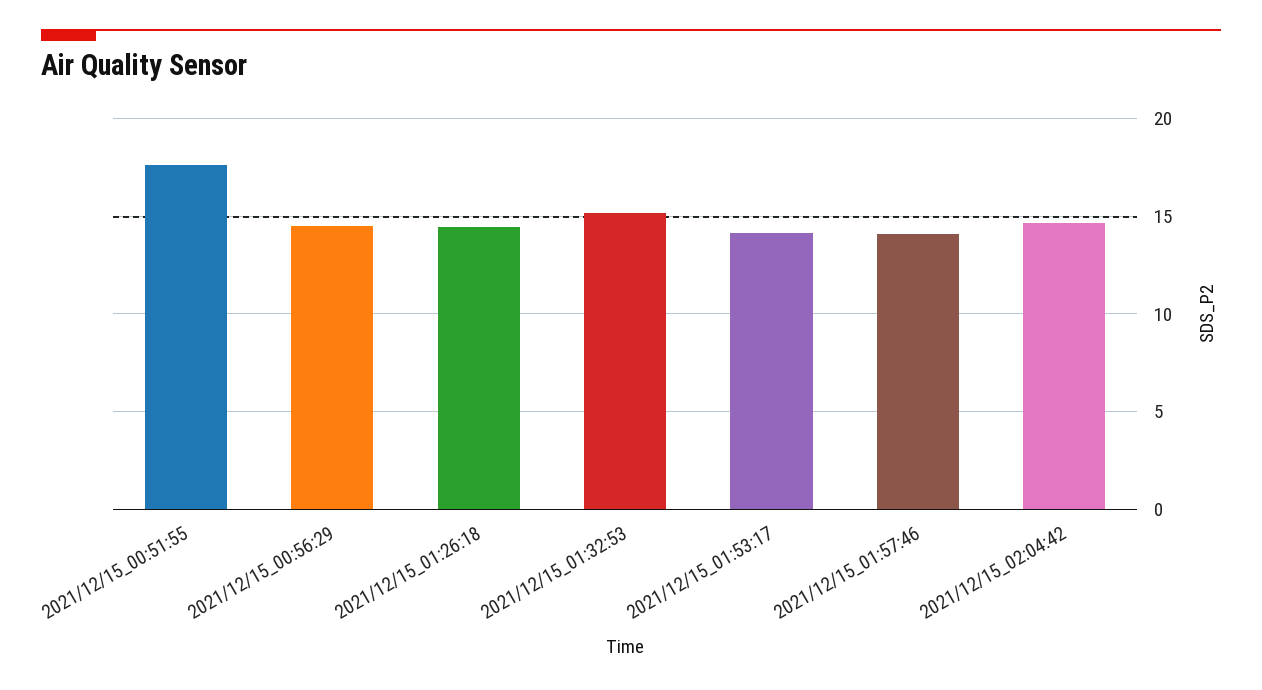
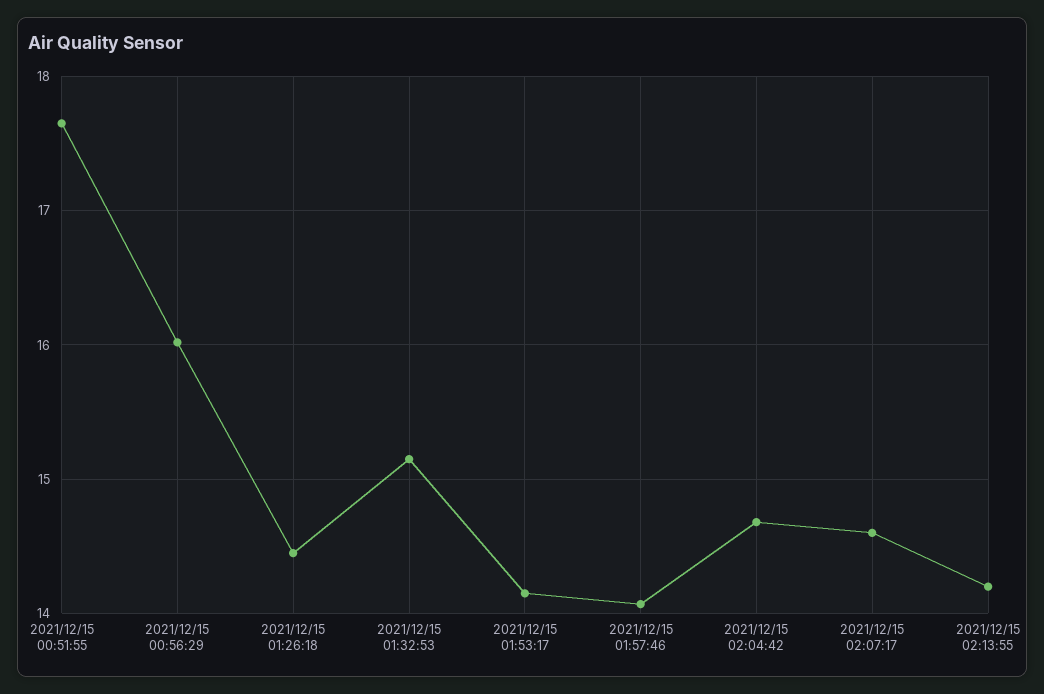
2021/12/15_00:56:29: 14.5 -> 16
2021/12/15 02:07:17: none -> 14.6
2021/12/15 02:13:55: none -> 14.2

